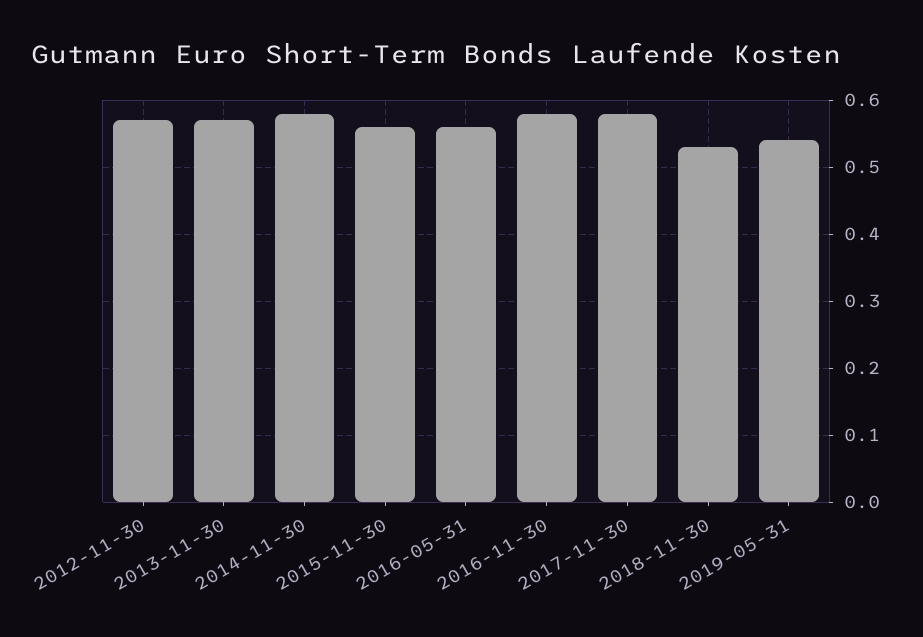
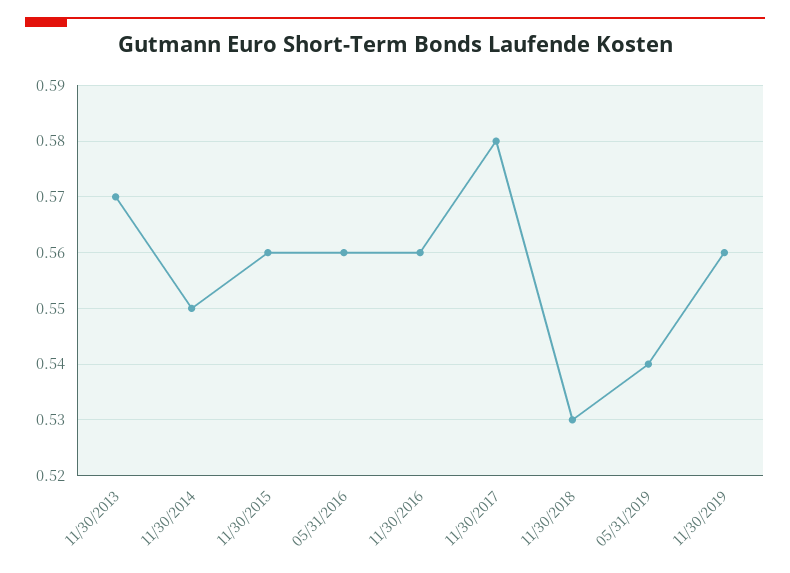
2012-11-30: 0.57 -> none
2014-11-30: 0.58 -> 0.55
2016-11-30: 0.58 -> 0.56
11/30/2019: none -> 0.56

